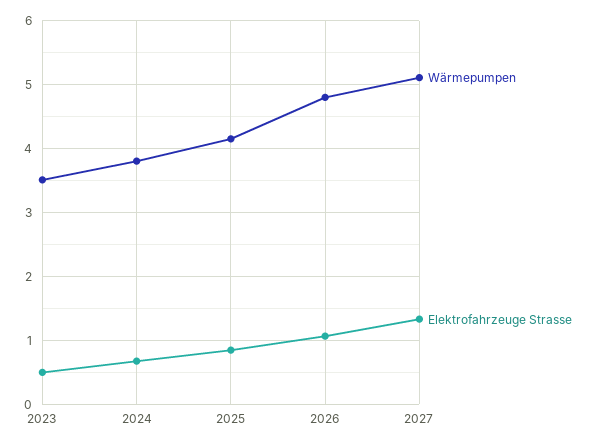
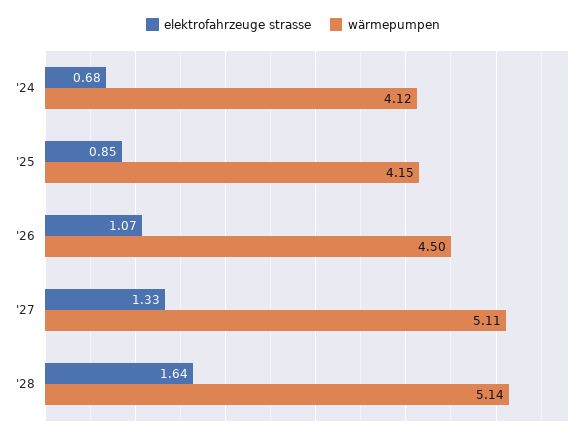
Wärmepumpen, 2023: 3.5 -> none
Elektrofahrzeuge Strasse, 2023: 0.5 -> none
Wärmepumpen, 2024: 3.8 -> 4.12
Wärmepumpen, 2026: 4.8 -> 4.5
Elektrofahrzeuge Strasse, '28: none -> 1.64
Wärmepumpen, '28: none -> 5.14

